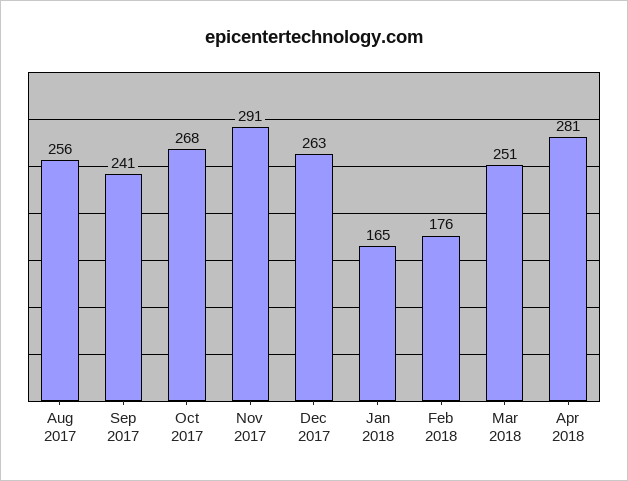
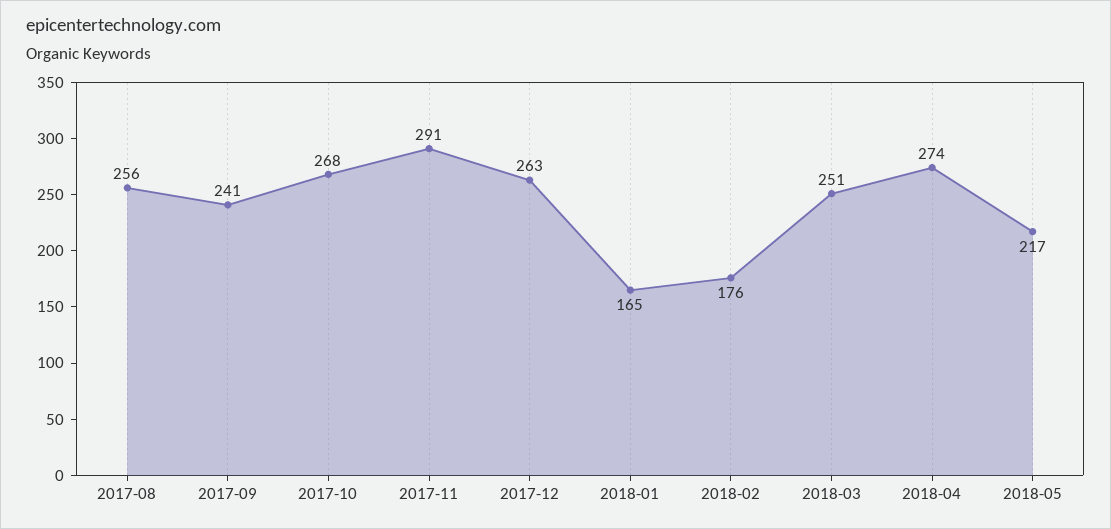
Apr 2018: 281 -> 274
2018-05: none -> 217

